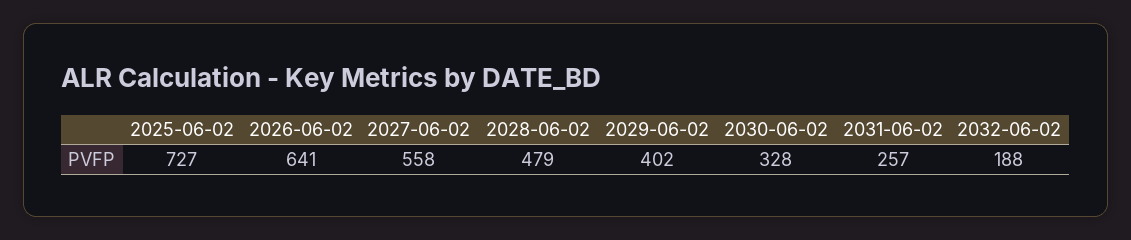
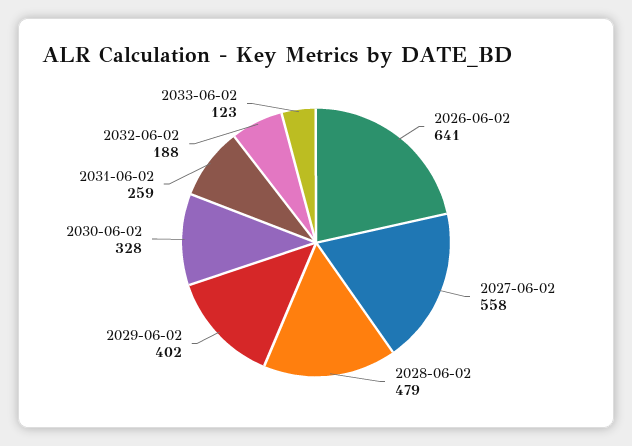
2025-06-02: 727 -> none
2031-06-02: 257 -> 259
2033-06-02: none -> 123

